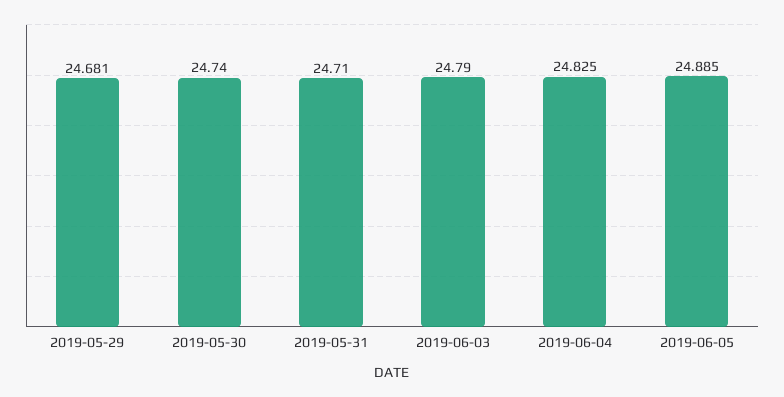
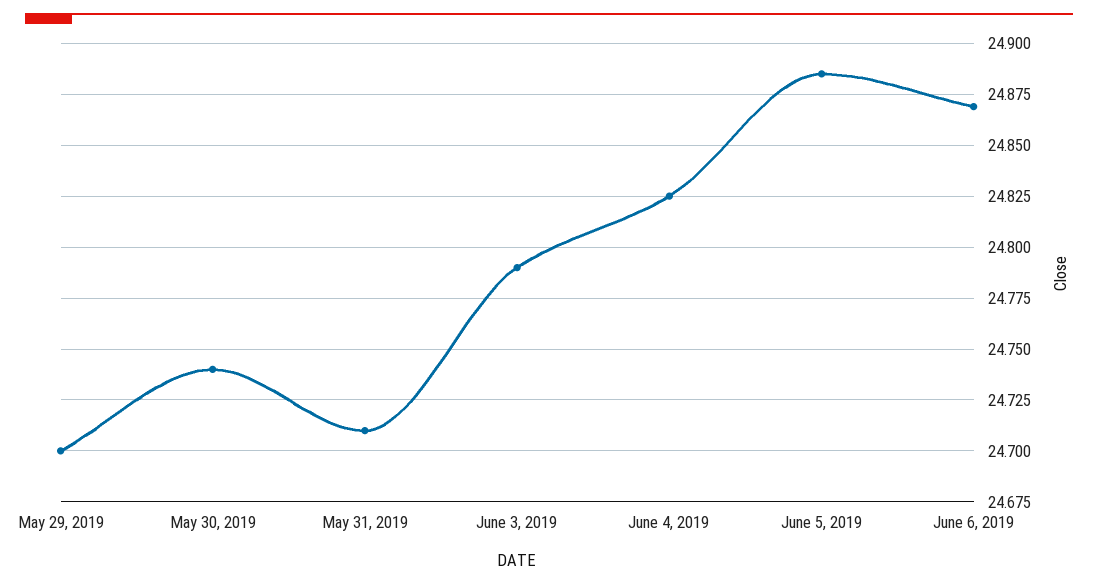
2019-05-29: 24.681 -> 24.7
June 6, 2019: none -> 24.87

